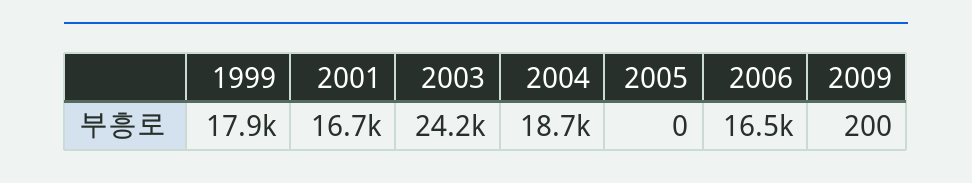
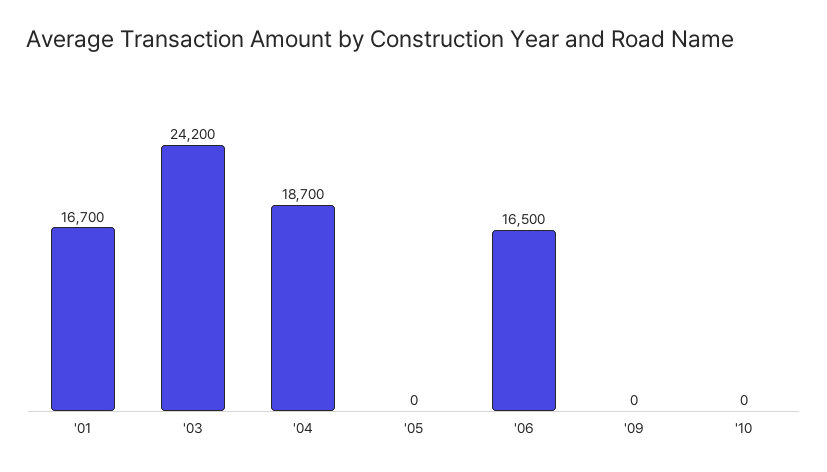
1999: 17900 -> none
2009: 200 -> 0
'10: none -> 0

